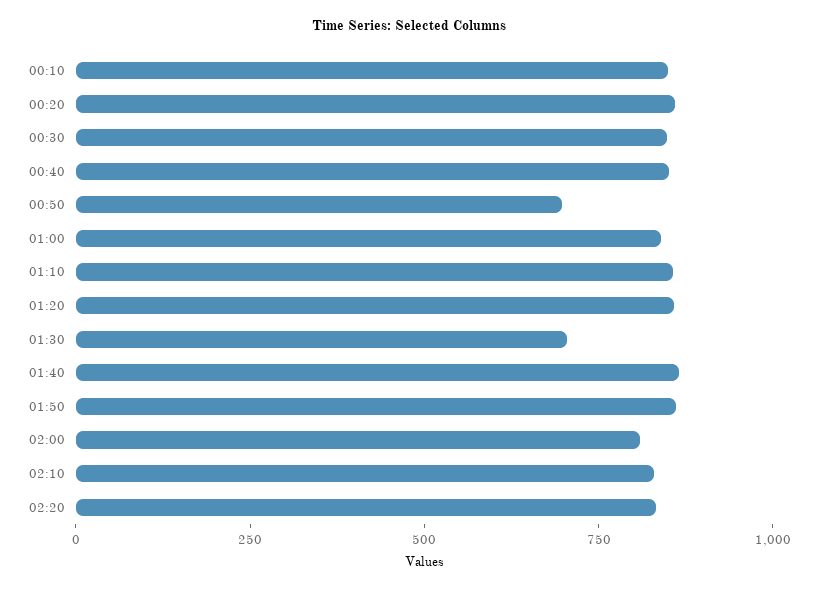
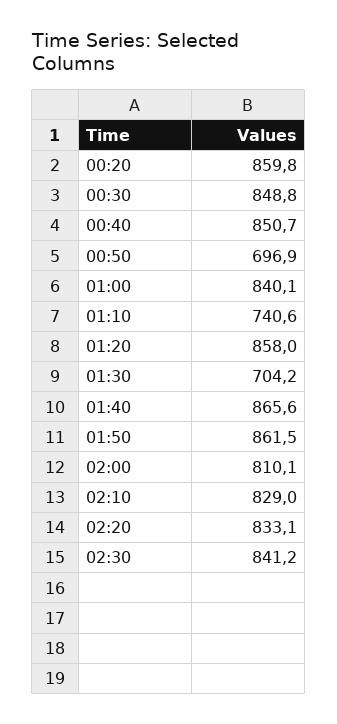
00:10: 850 -> none
01:10: 850 -> 740.6
02:30: none -> 841.2

